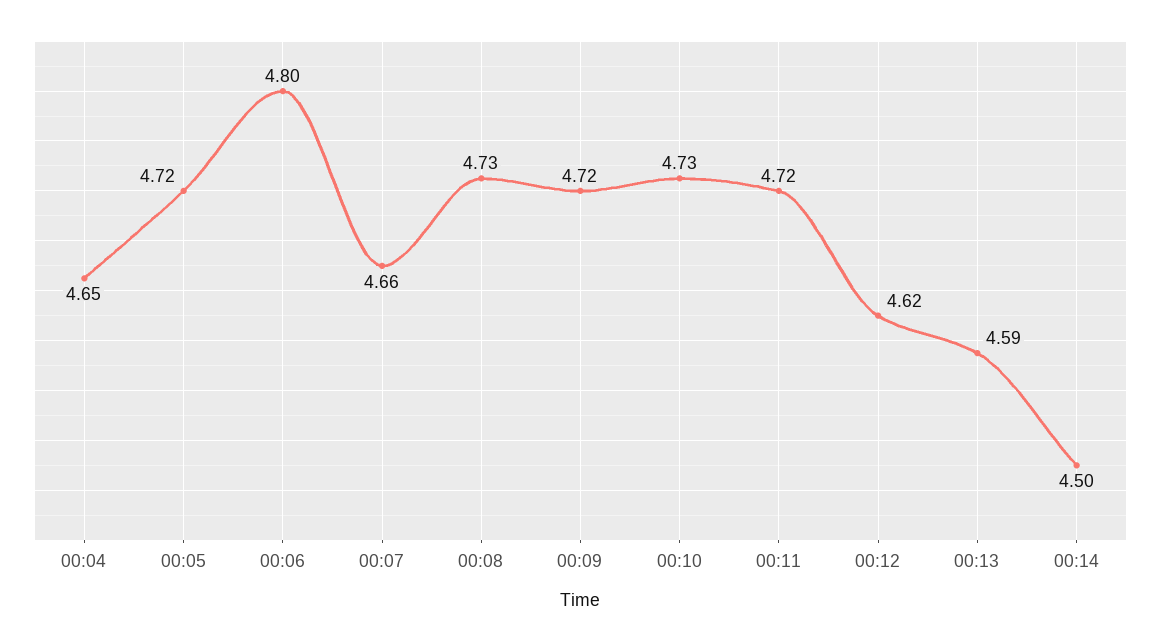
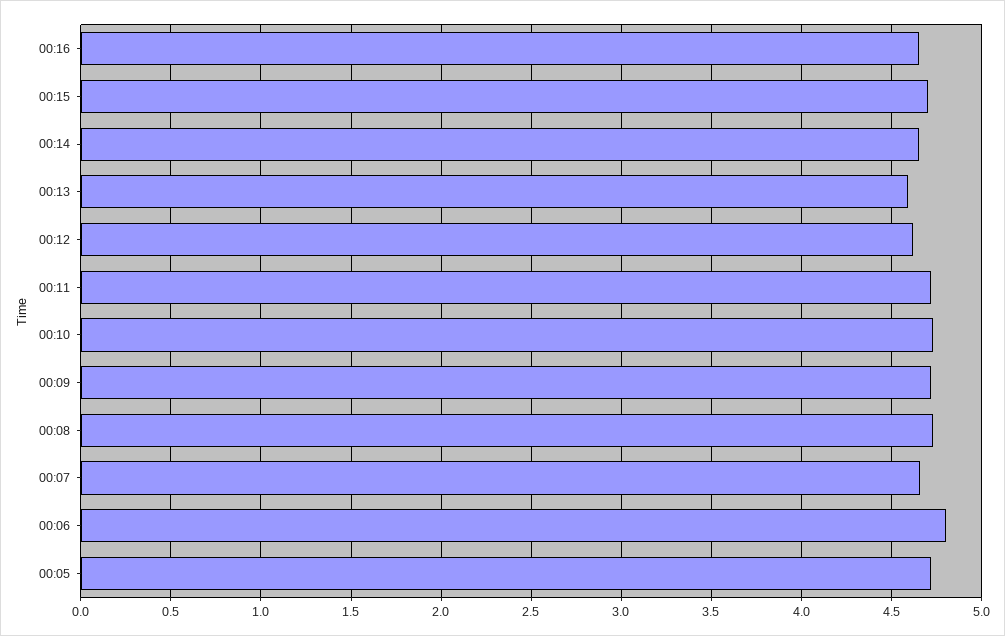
00:04: 4.65 -> none
00:14: 4.5 -> 4.65
00:16: none -> 4.65
00:15: none -> 4.7

